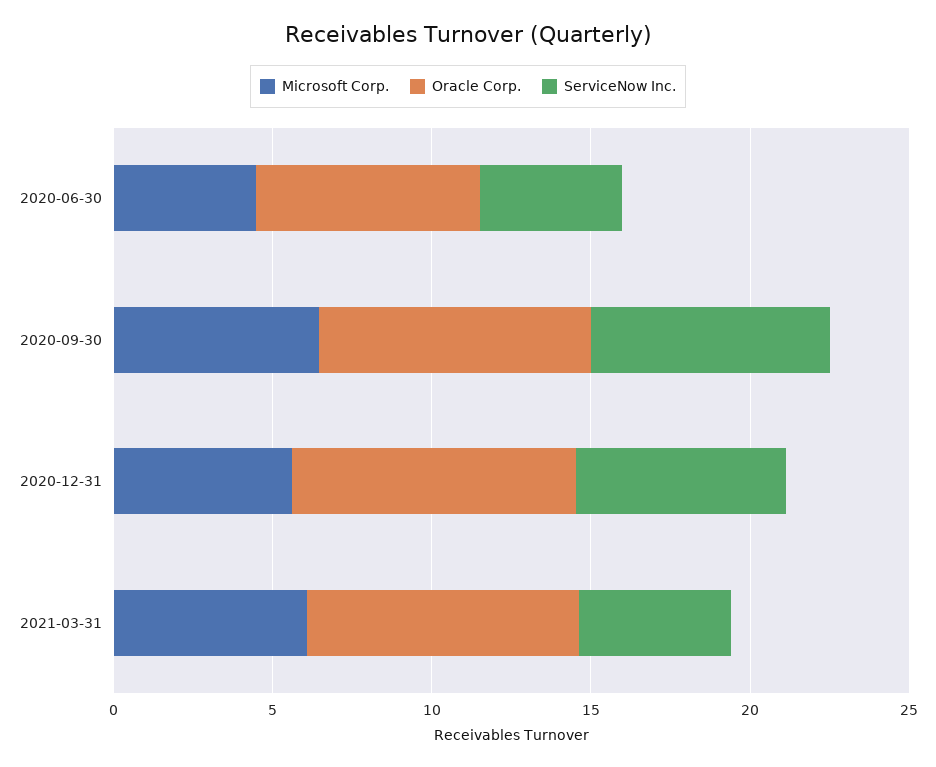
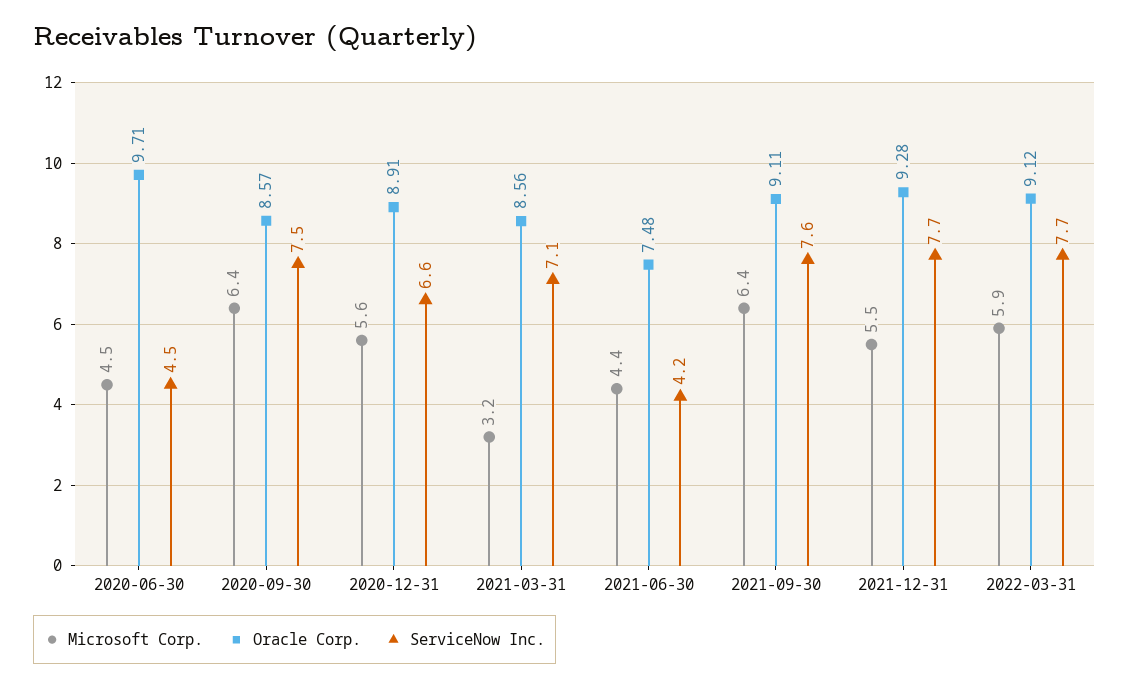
Oracle Corp., 2020-06-30: 7 -> 9.71
Microsoft Corp., 2021-03-31: 6 -> 3.2
ServiceNow Inc., 2021-03-31: 5 -> 7.1
Microsoft Corp., 2021-06-30: none -> 4.4
Oracle Corp., 2021-06-30: none -> 7.48
ServiceNow Inc., 2021-06-30: none -> 4.2
Microsoft Corp., 2021-09-30: none -> 6.4
Oracle Corp., 2021-09-30: none -> 9.11
ServiceNow Inc., 2021-09-30: none -> 7.6
Microsoft Corp., 2021-12-31: none -> 5.5
Oracle Corp., 2021-12-31: none -> 9.28
ServiceNow Inc., 2021-12-31: none -> 7.7
Microsoft Corp., 2022-03-31: none -> 5.9
Oracle Corp., 2022-03-31: none -> 9.12
ServiceNow Inc., 2022-03-31: none -> 7.7

